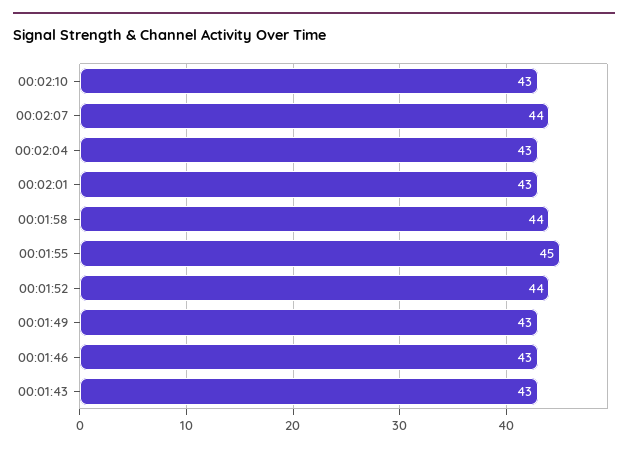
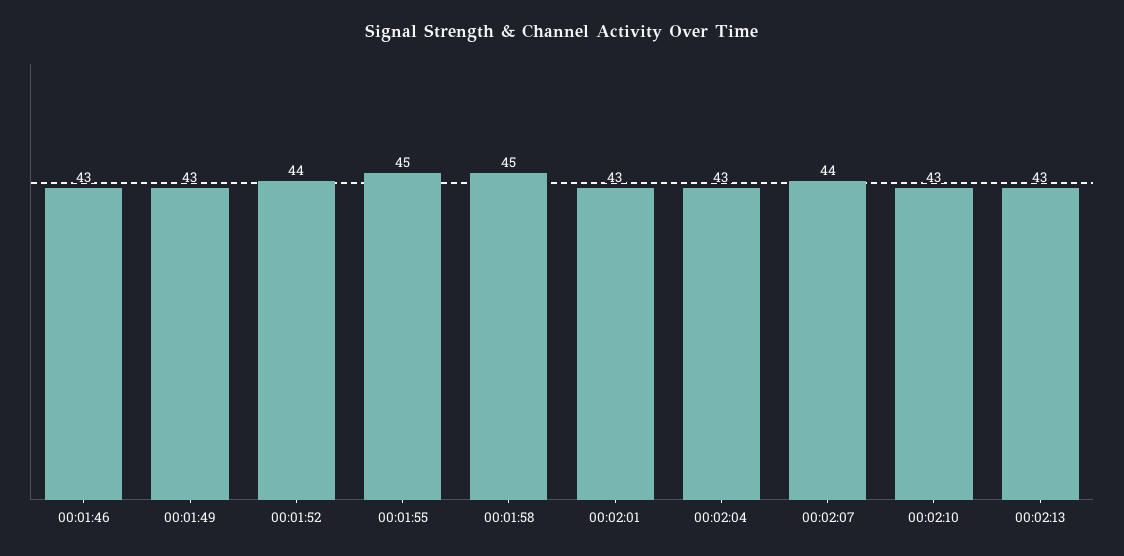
00:01:58: 44 -> 45
00:01:43: 43 -> none
00:02:13: none -> 43

